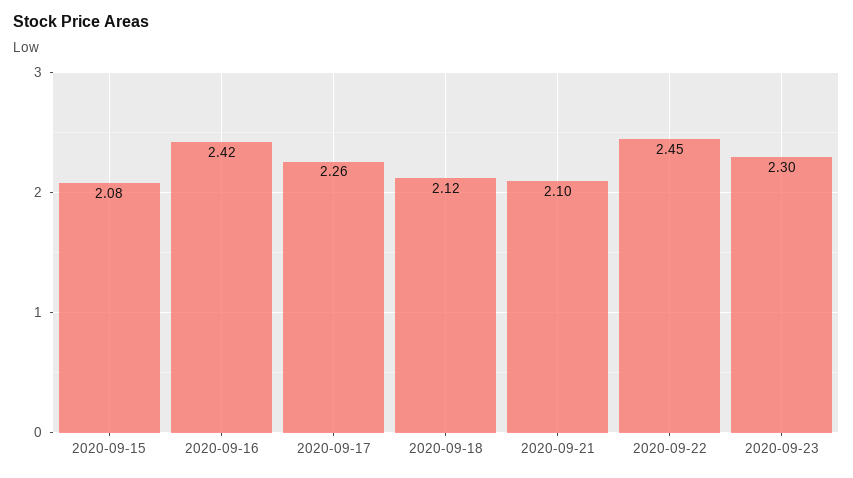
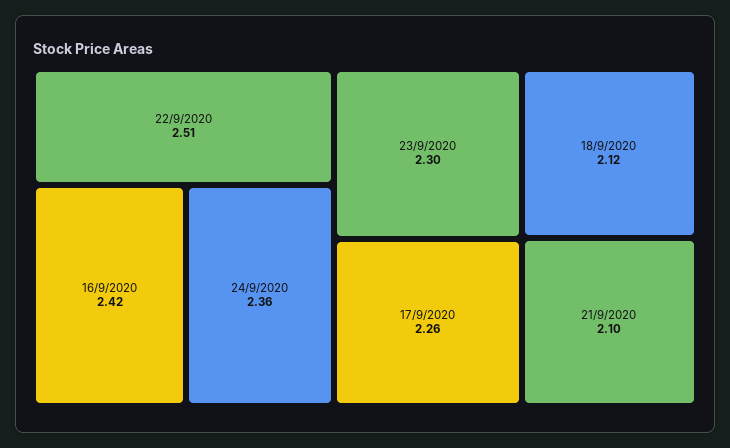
2020-09-15: 2.08 -> none
2020-09-22: 2.45 -> 2.51
24/9/2020: none -> 2.36

